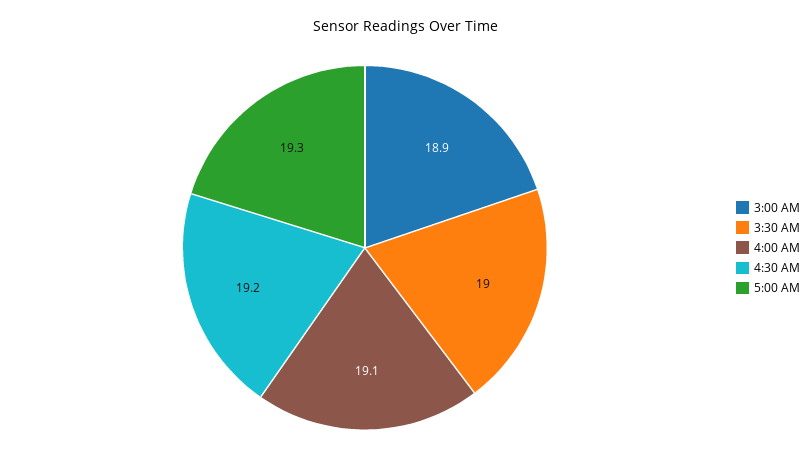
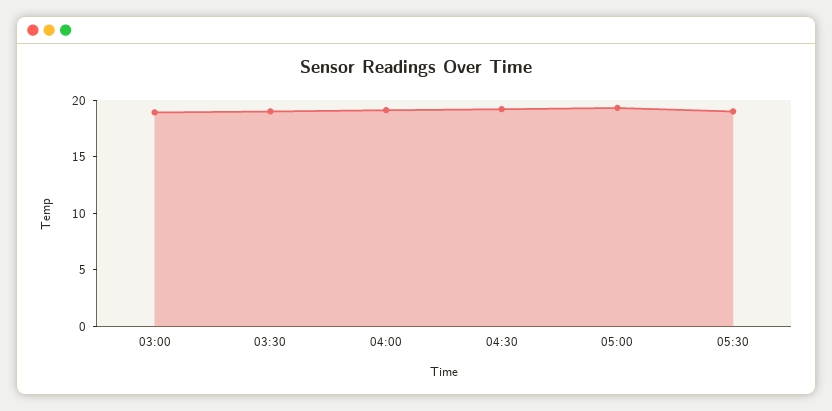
05:30: none -> 19

